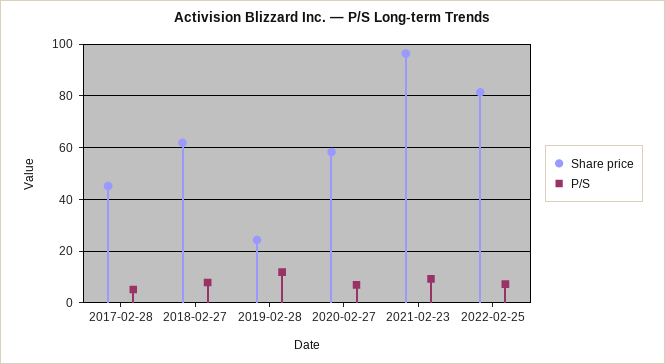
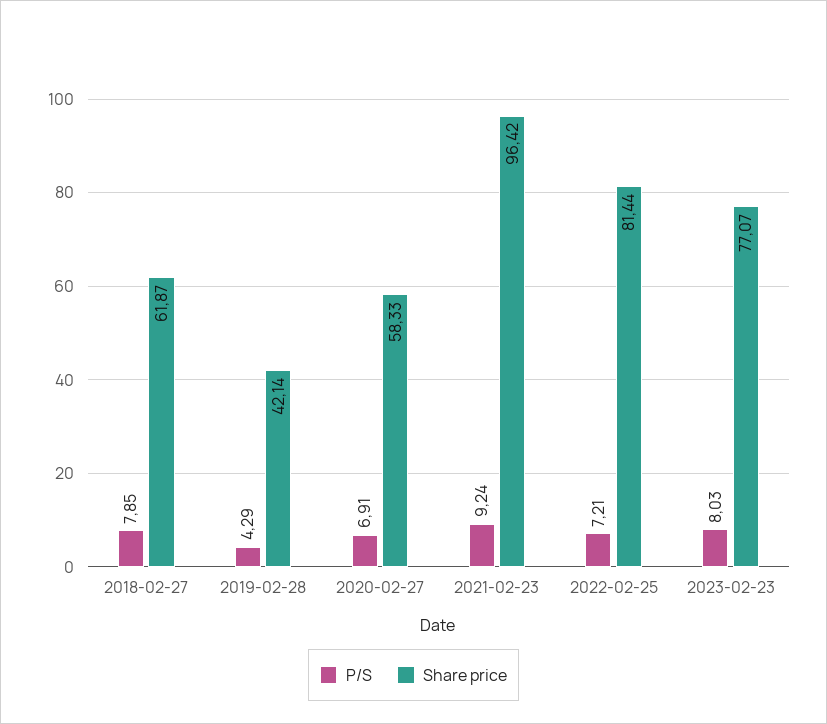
Share price, 2017-02-28: 45 -> none
P/S, 2017-02-28: 5 -> none
Share price, 2019-02-28: 25 -> 42.14
P/S, 2019-02-28: 12.5 -> 4.29
P/S, 2023-02-23: none -> 8.03
Share price, 2023-02-23: none -> 77.07

